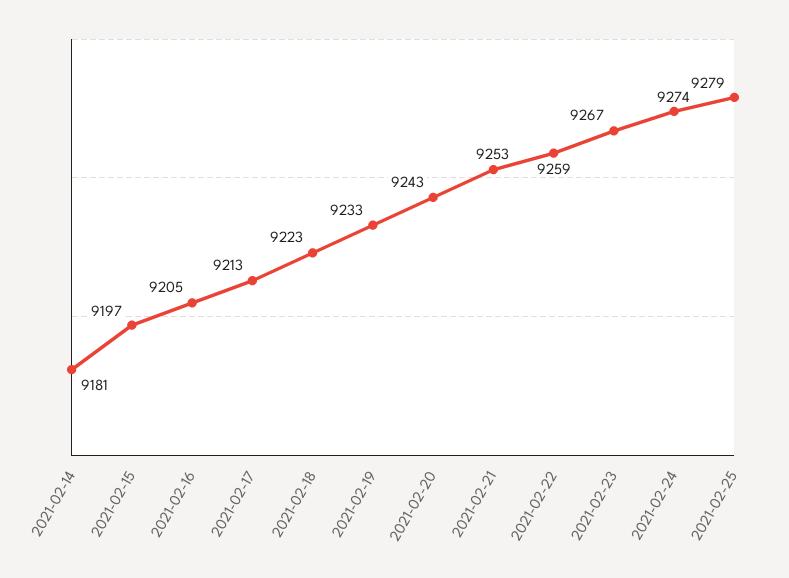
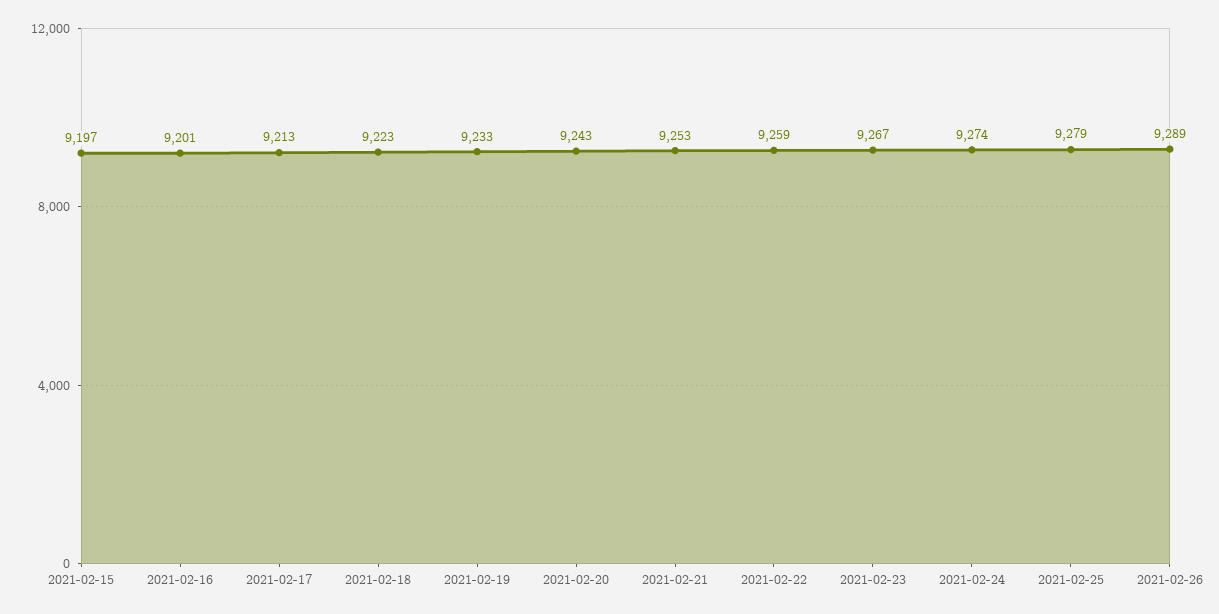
2021-02-14: 9181 -> none
2021-02-16: 9205 -> 9201
2021-02-26: none -> 9289

